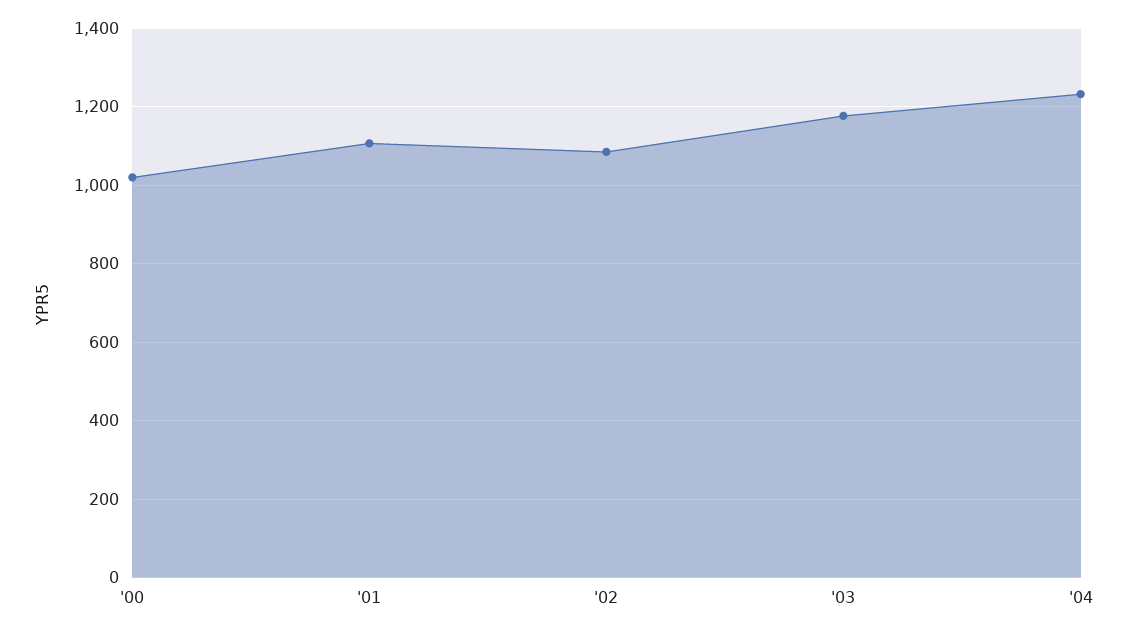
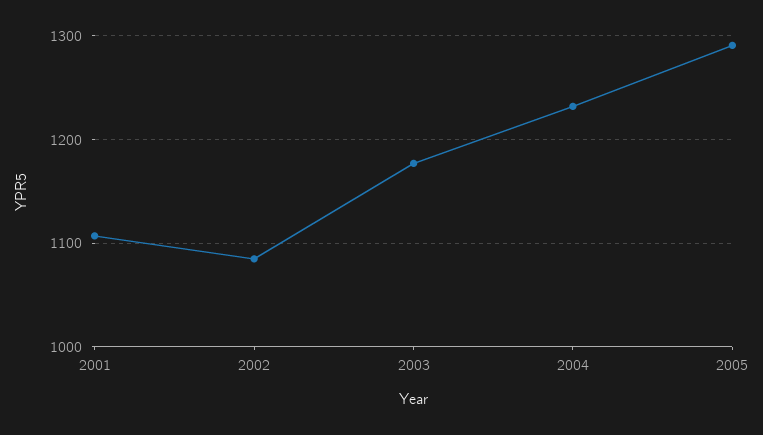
'00: 1020 -> none
2005: none -> 1290

